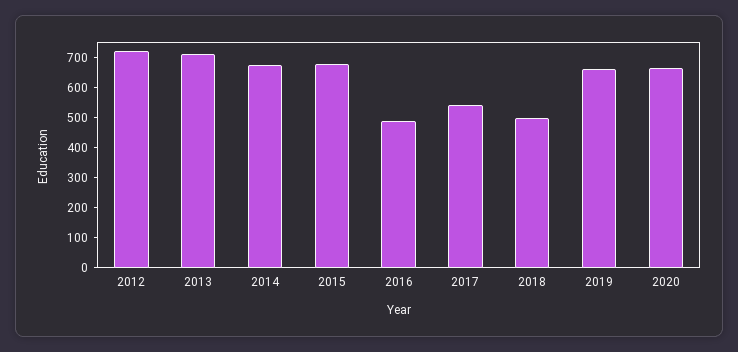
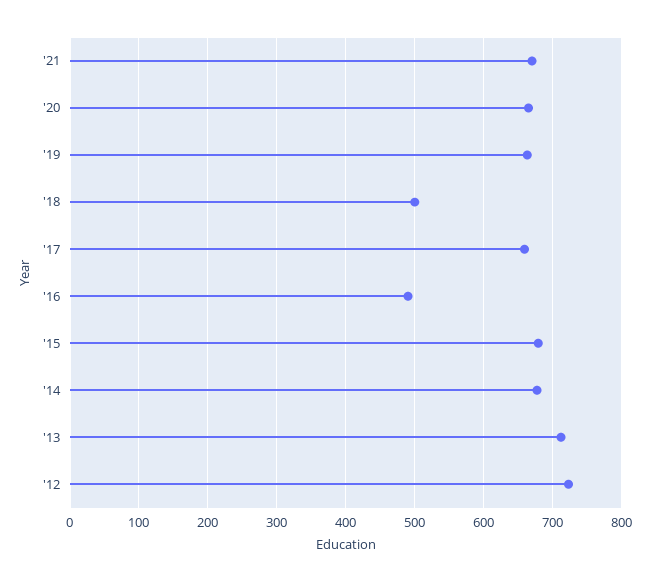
2017: 550 -> 660
'21: none -> 670

